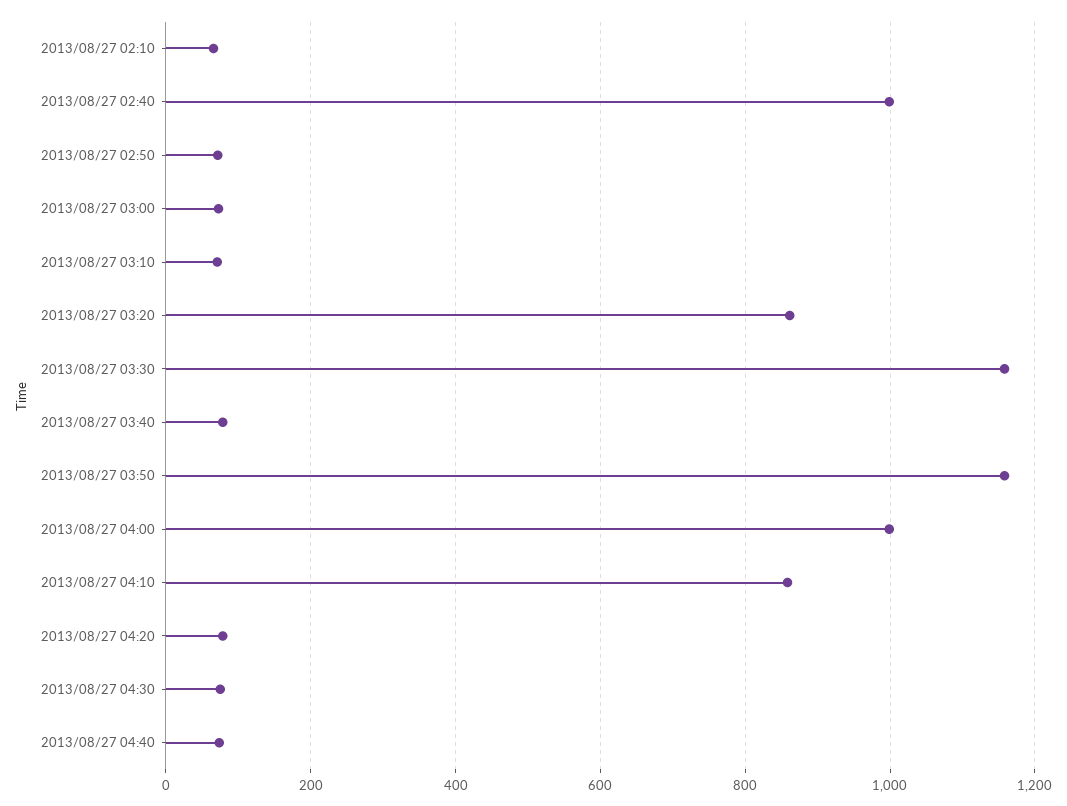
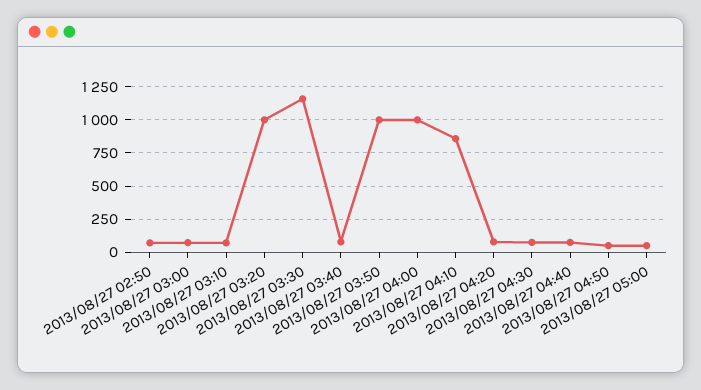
2013/08/27 02:10: 60 -> none
2013/08/27 02:40: 1000 -> none
2013/08/27 03:20: 860 -> 1000
2013/08/27 03:50: 1160 -> 1000
2013/08/27 04:50: none -> 50
2013/08/27 05:00: none -> 50

